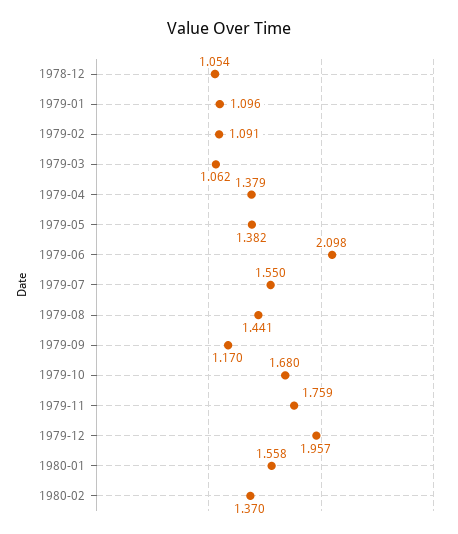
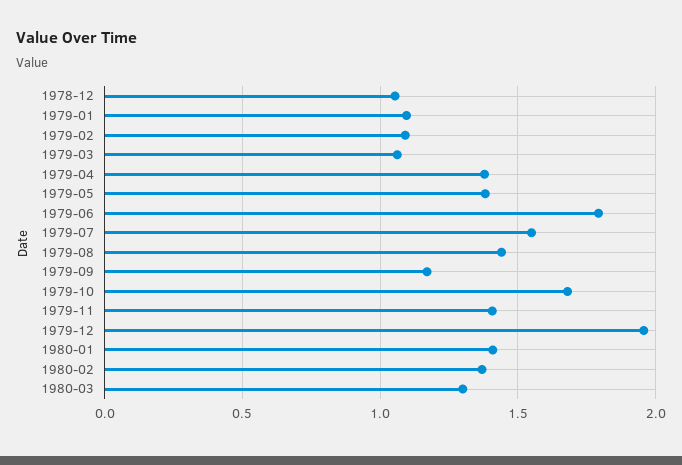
1979-06: 2.098 -> 1.8
1979-11: 1.759 -> 1.4
1980-01: 1.558 -> 1.4
1980-03: none -> 1.3

